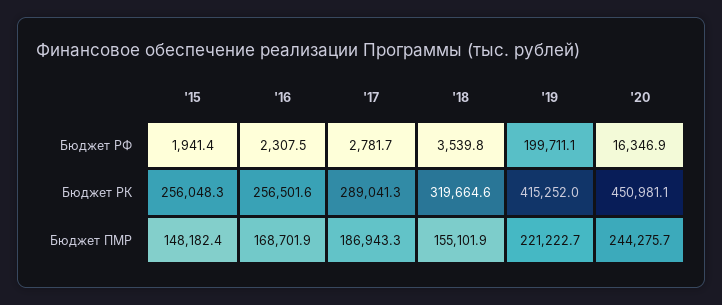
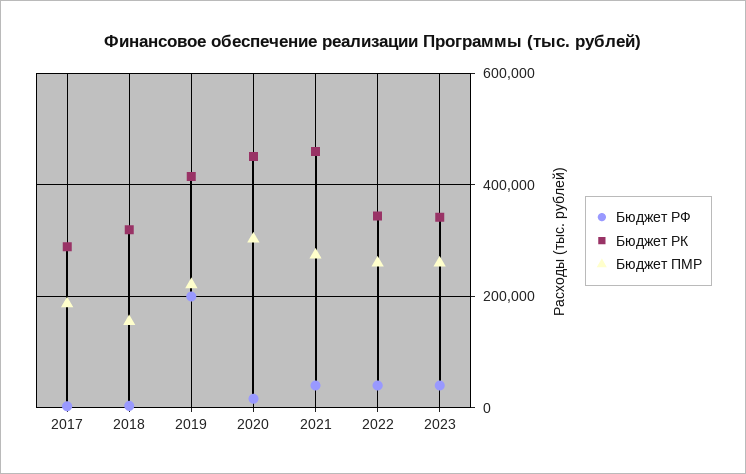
Бюджет РФ, '15: 1941.4 -> none
Бюджет РФ, '16: 2307.5 -> none
Бюджет РК, '15: 256048.3 -> none
Бюджет РК, '16: 256501.6 -> none
Бюджет ПМР, '15: 148182.4 -> none
Бюджет ПМР, '16: 168701.9 -> none
Бюджет ПМР, '20: 244275.7 -> 300000
Бюджет РФ, 2021: none -> 40000
Бюджет РК, 2021: none -> 460000
Бюджет ПМР, 2021: none -> 280000
Бюджет РФ, 2022: none -> 40000
Бюджет РК, 2022: none -> 340000
Бюджет ПМР, 2022: none -> 260000
Бюджет РФ, 2023: none -> 40000
Бюджет РК, 2023: none -> 340000
Бюджет ПМР, 2023: none -> 260000

